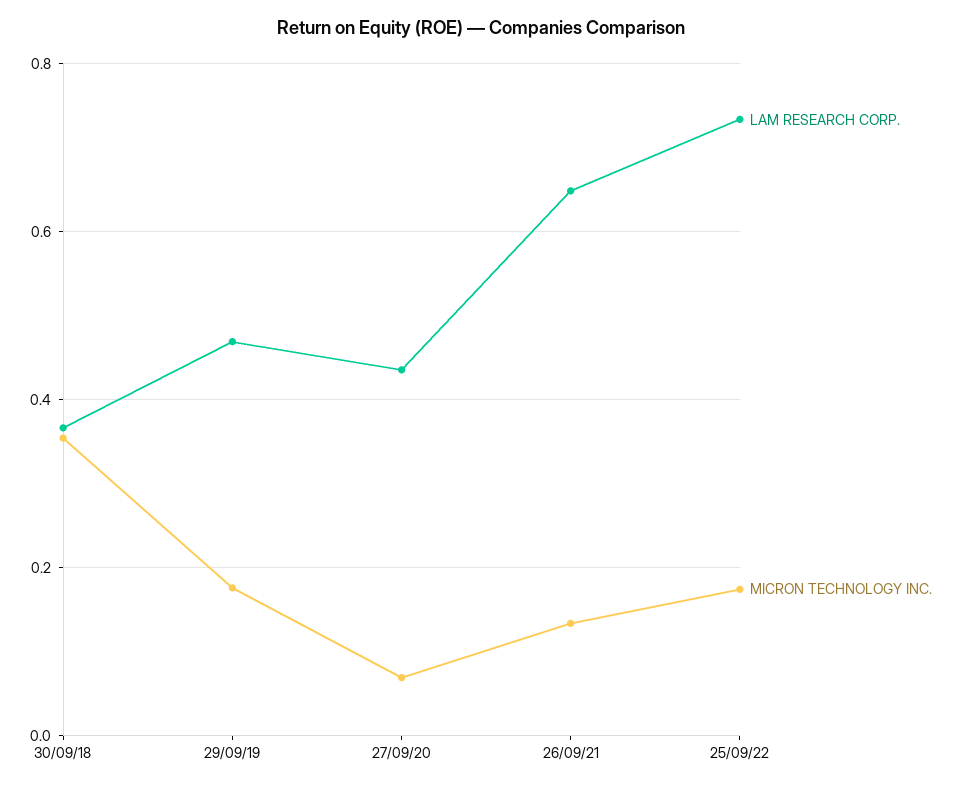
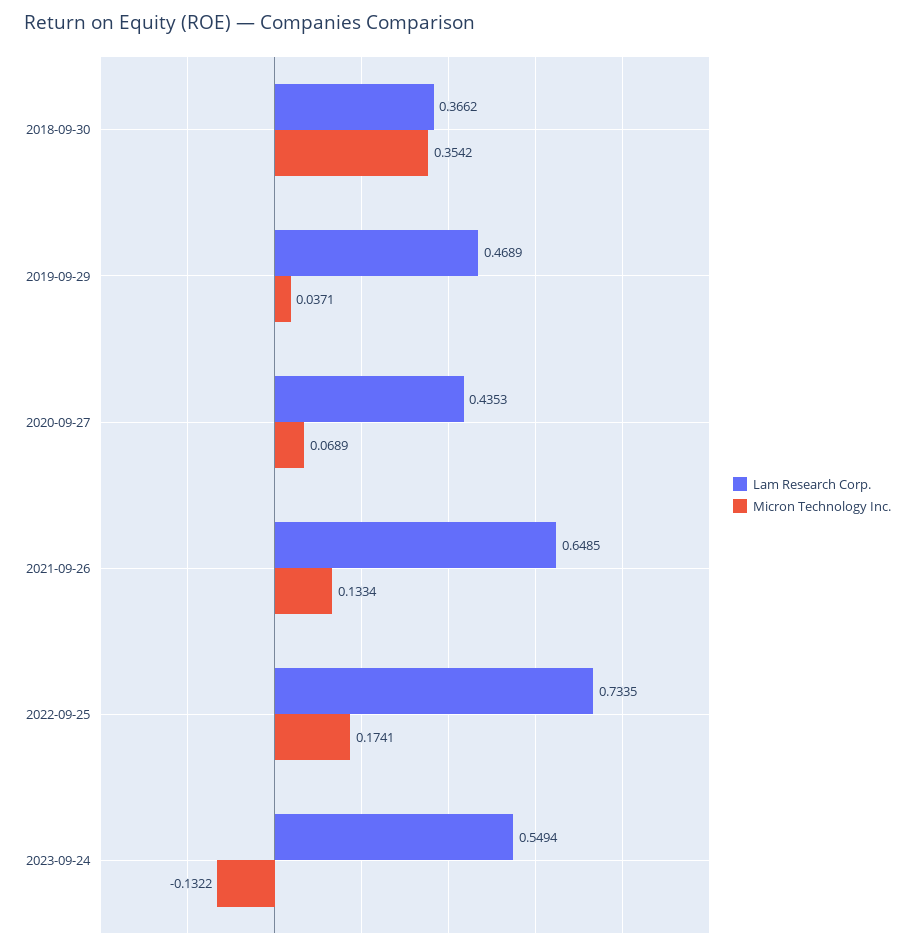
MICRON TECHNOLOGY INC., 29/09/19: 0.18 -> 0.0371
LAM RESEARCH CORP., 2023-09-24: none -> 0.5494
MICRON TECHNOLOGY INC., 2023-09-24: none -> -0.1322

